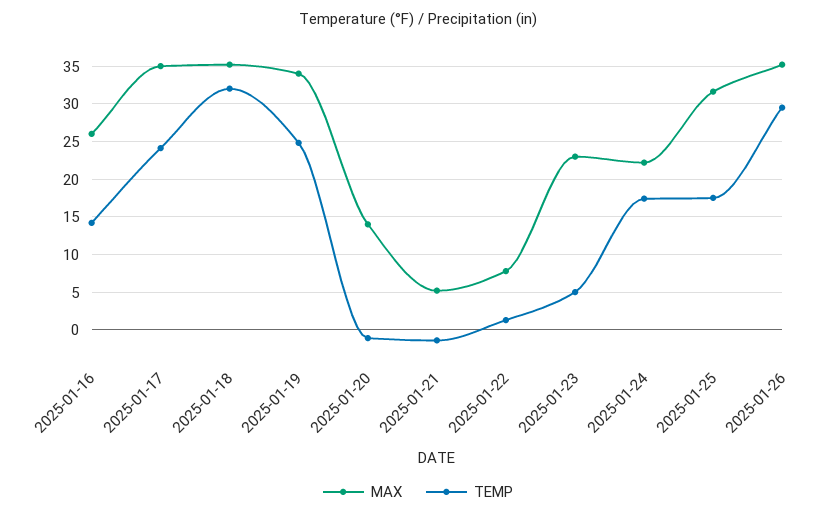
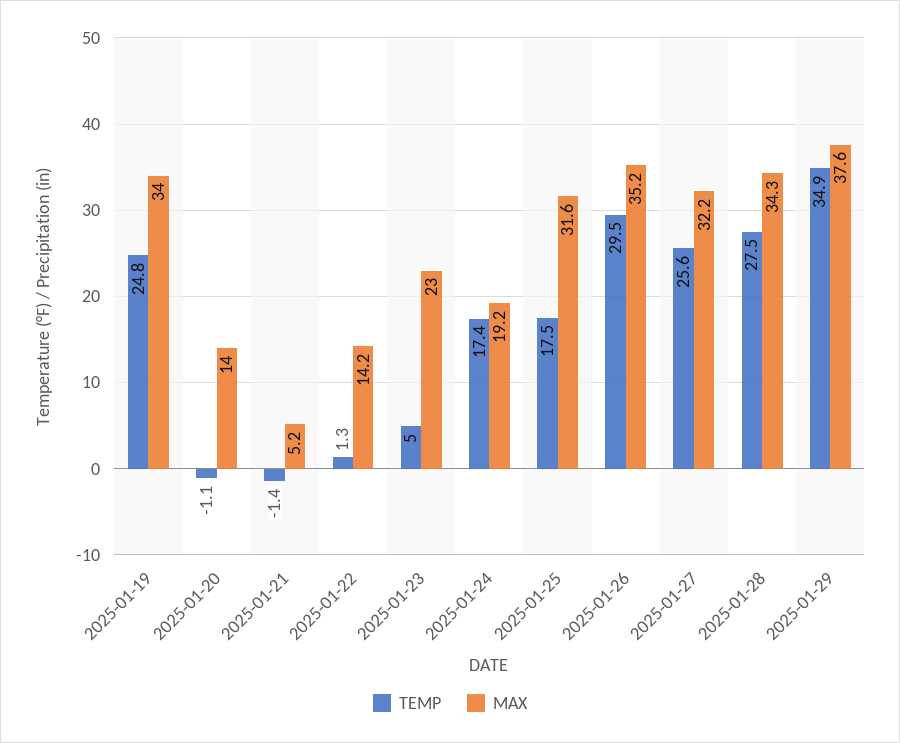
MAX, 2025-01-16: 26 -> none
TEMP, 2025-01-16: 14 -> none
MAX, 2025-01-17: 35 -> none
TEMP, 2025-01-17: 24 -> none
MAX, 2025-01-18: 35 -> none
TEMP, 2025-01-18: 32 -> none
MAX, 2025-01-22: 8 -> 14.2
MAX, 2025-01-24: 22 -> 19.2
TEMP, 2025-01-27: none -> 25.6
MAX, 2025-01-27: none -> 32.2
TEMP, 2025-01-28: none -> 27.5
MAX, 2025-01-28: none -> 34.3
TEMP, 2025-01-29: none -> 34.9
MAX, 2025-01-29: none -> 37.6

